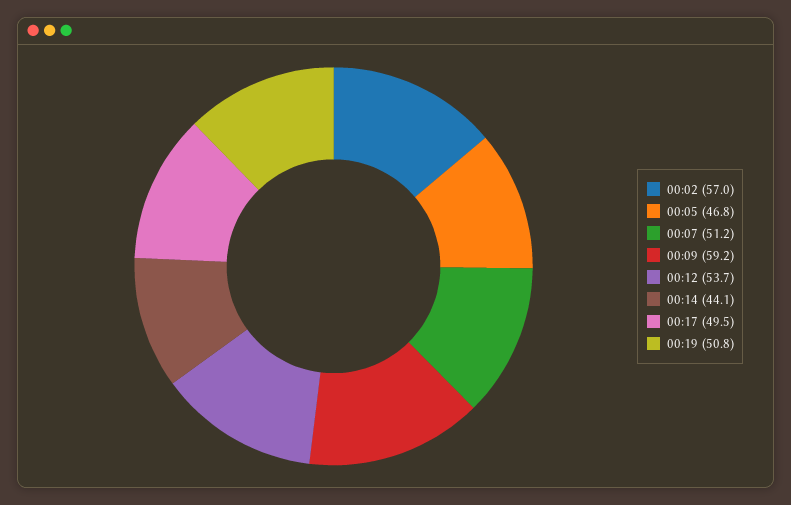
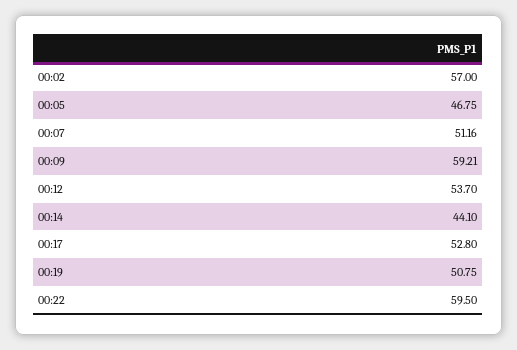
00:17: 49.5 -> 52.8
00:22: none -> 59.5

